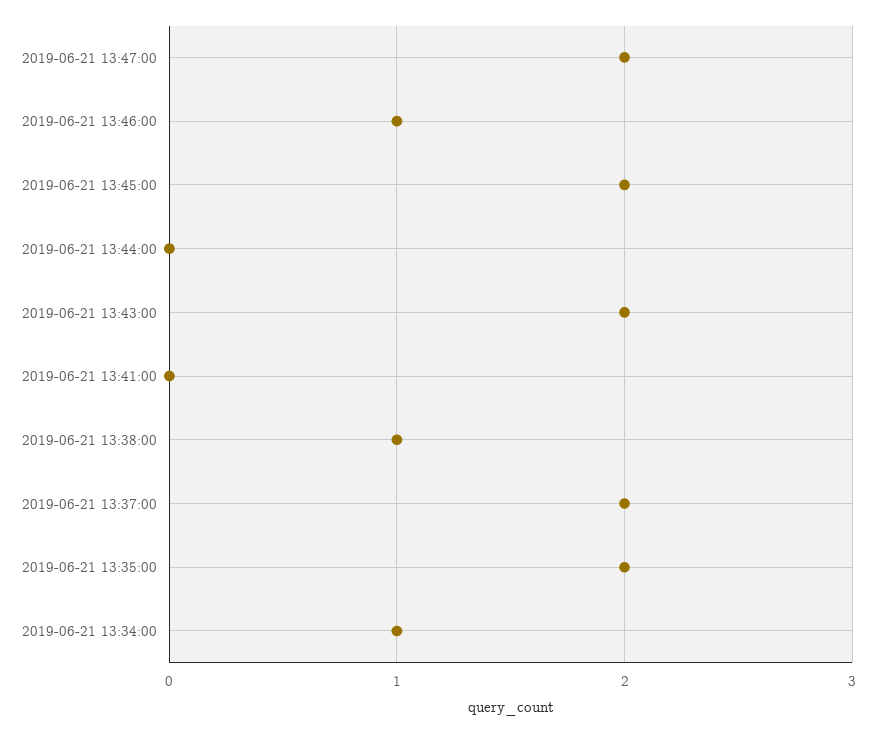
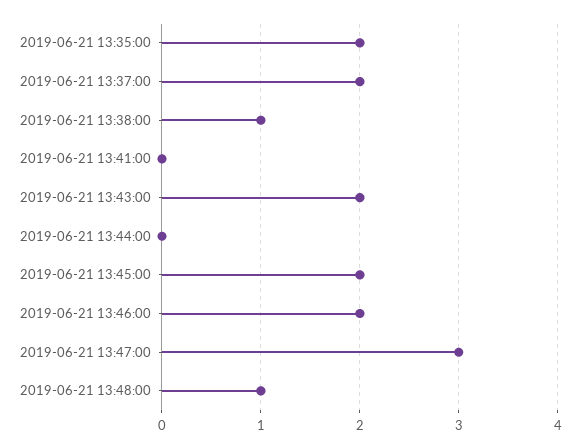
2019-06-21 13:47:00: 2 -> 3
2019-06-21 13:46:00: 1 -> 2
2019-06-21 13:34:00: 1 -> none
2019-06-21 13:48:00: none -> 1

